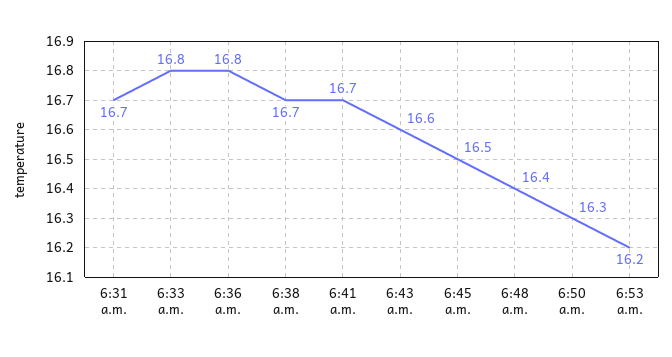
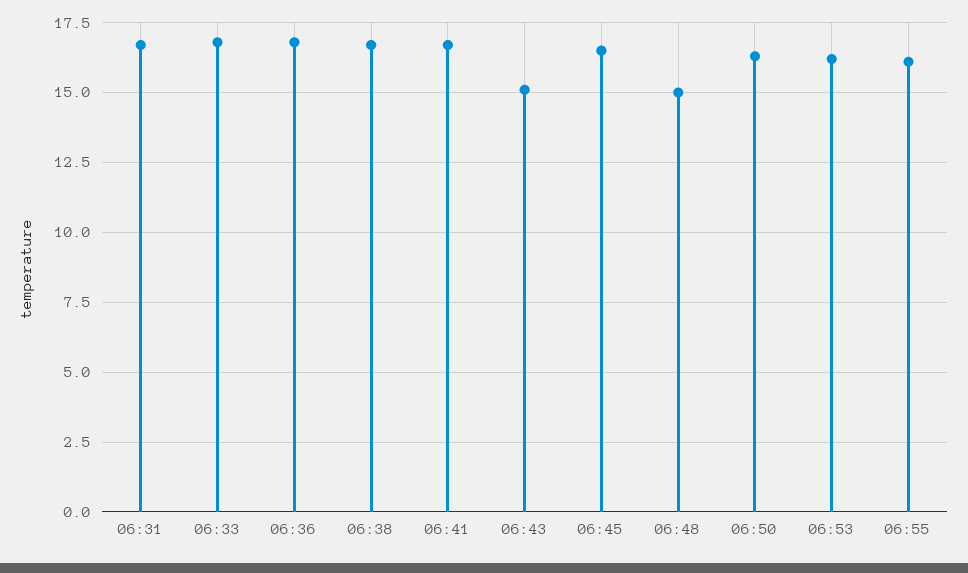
6:43 a.m.: 16.6 -> 15
6:48 a.m.: 16.4 -> 15
06:55: none -> 16

